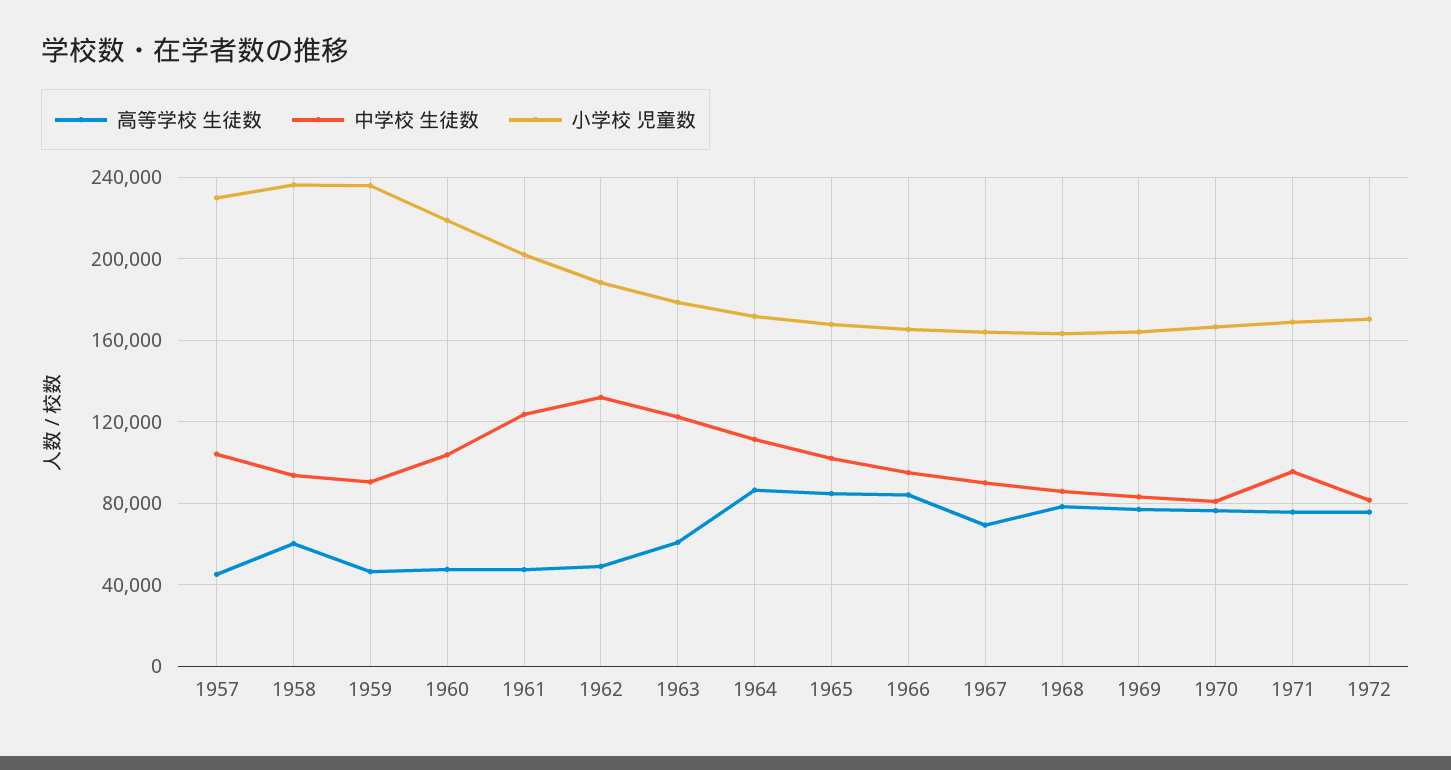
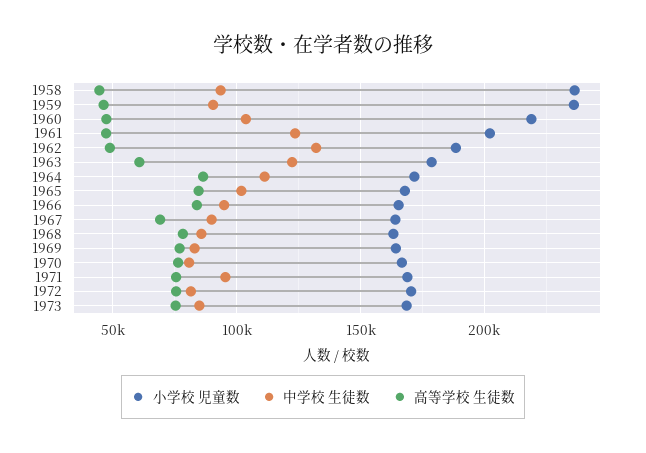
高等学校 生徒数, 1957: 45000 -> none
中学校 生徒数, 1957: 105000 -> none
小学校 児童数, 1957: 230000 -> none
高等学校 生徒数, 1958: 60000 -> 45000
小学校 児童数, 1973: none -> 170000
中学校 生徒数, 1973: none -> 85000
高等学校 生徒数, 1973: none -> 75000

